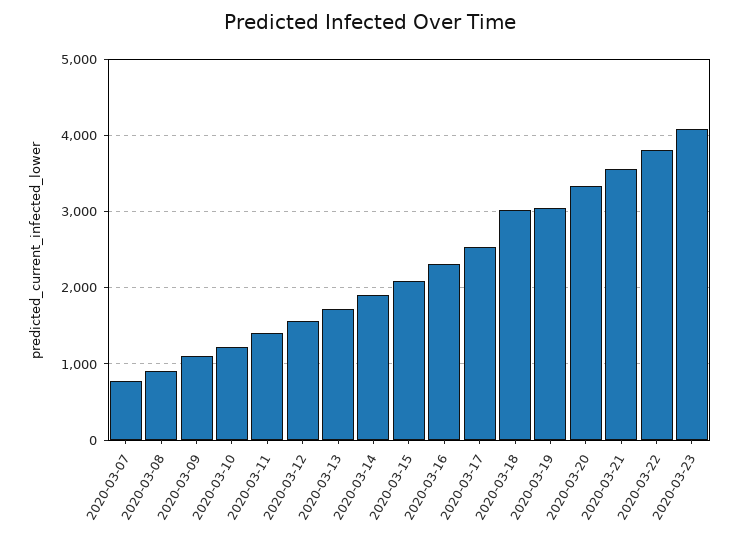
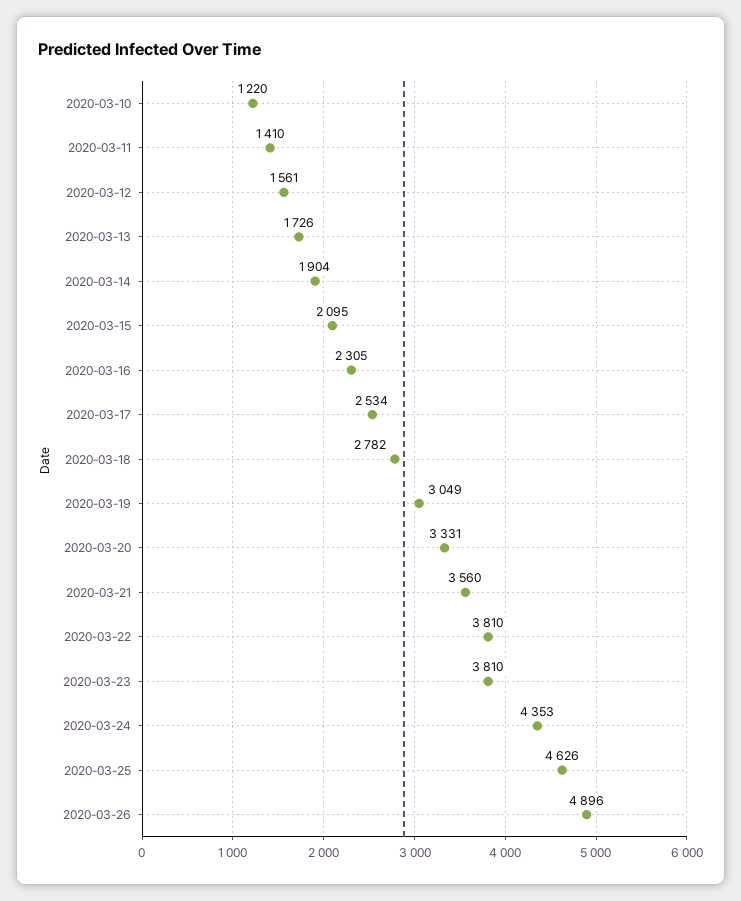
2020-03-07: 800 -> none
2020-03-08: 900 -> none
2020-03-09: 1100 -> none
2020-03-18: 3000 -> 2782
2020-03-23: 4100 -> 3810
2020-03-24: none -> 4353
2020-03-25: none -> 4626
2020-03-26: none -> 4896

